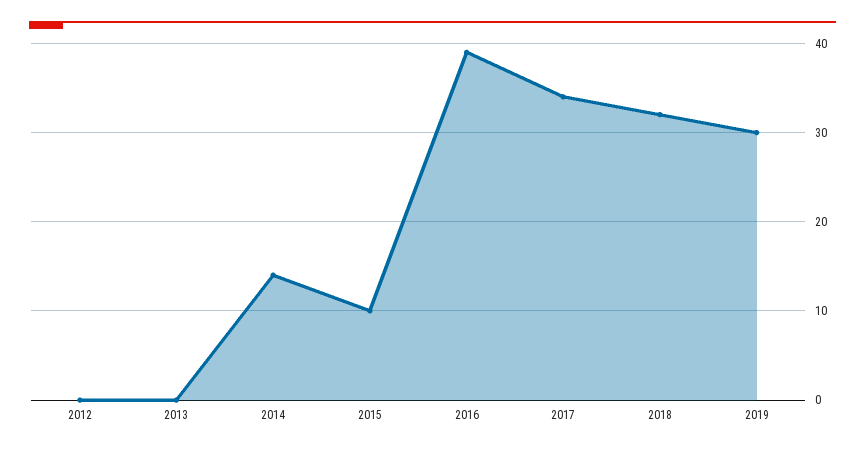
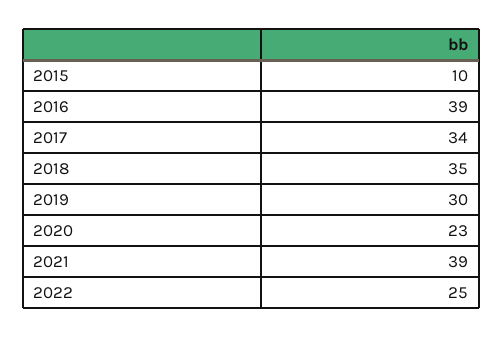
2012: 0 -> none
2013: 0 -> none
2014: 14 -> none
2018: 32 -> 35
2020: none -> 23
2021: none -> 39
2022: none -> 25

